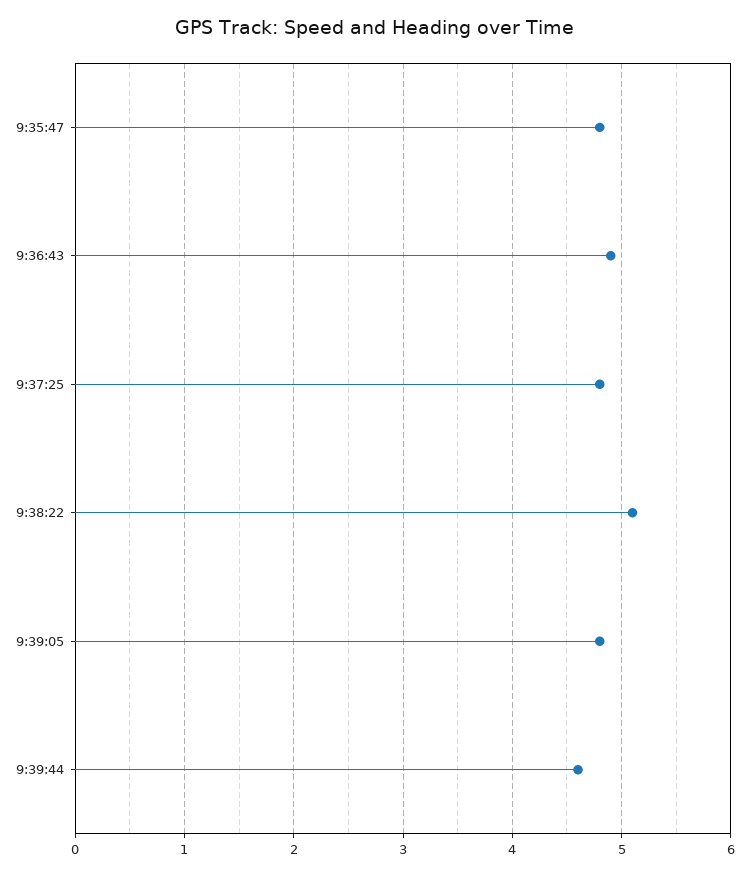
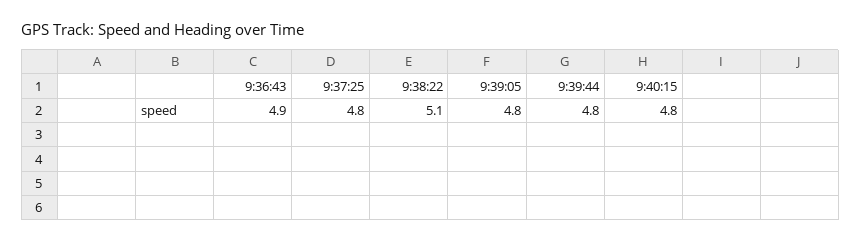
9:35:47: 4.8 -> none
9:39:44: 4.6 -> 4.8
9:40:15: none -> 4.8

